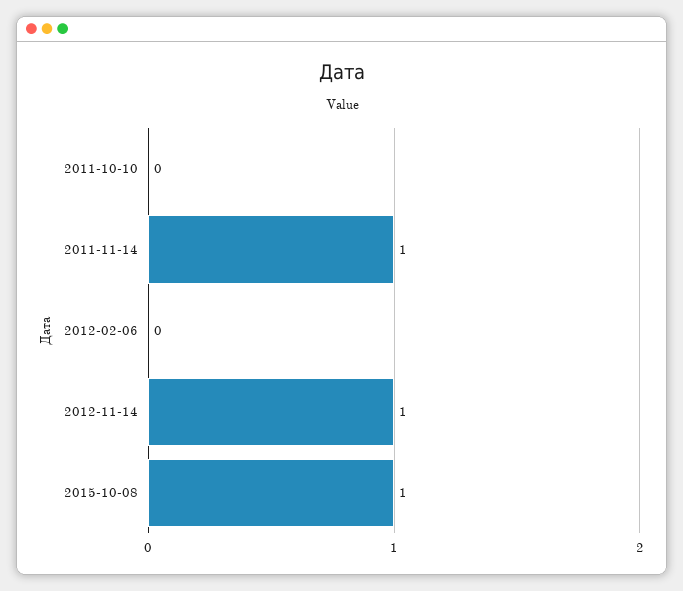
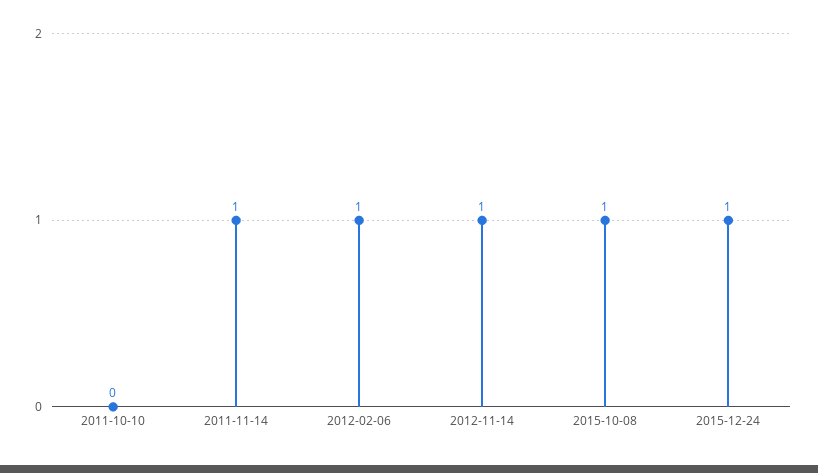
2012-02-06: 0 -> 1
2015-12-24: none -> 1

